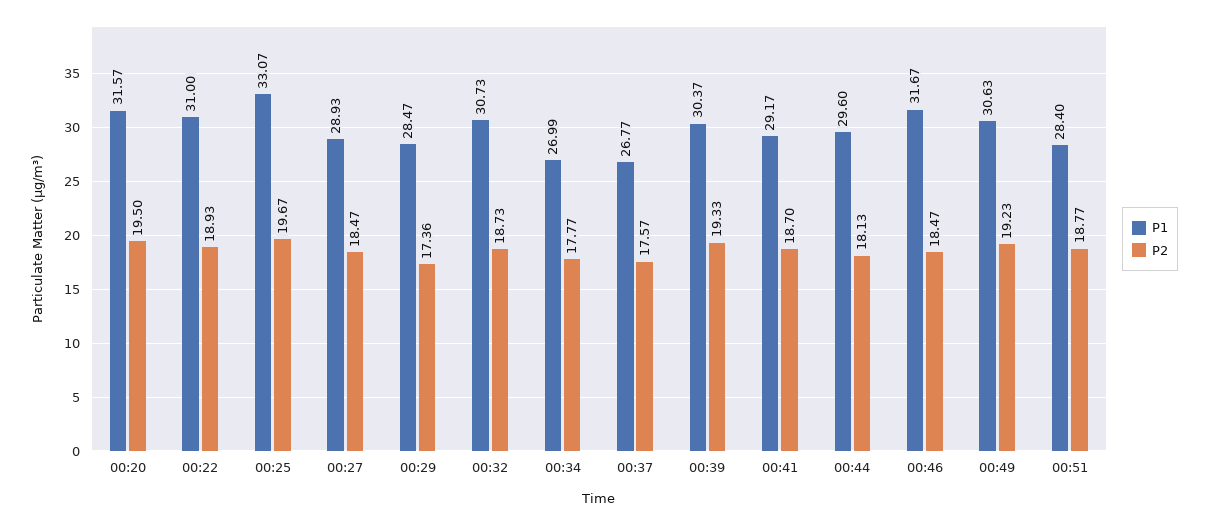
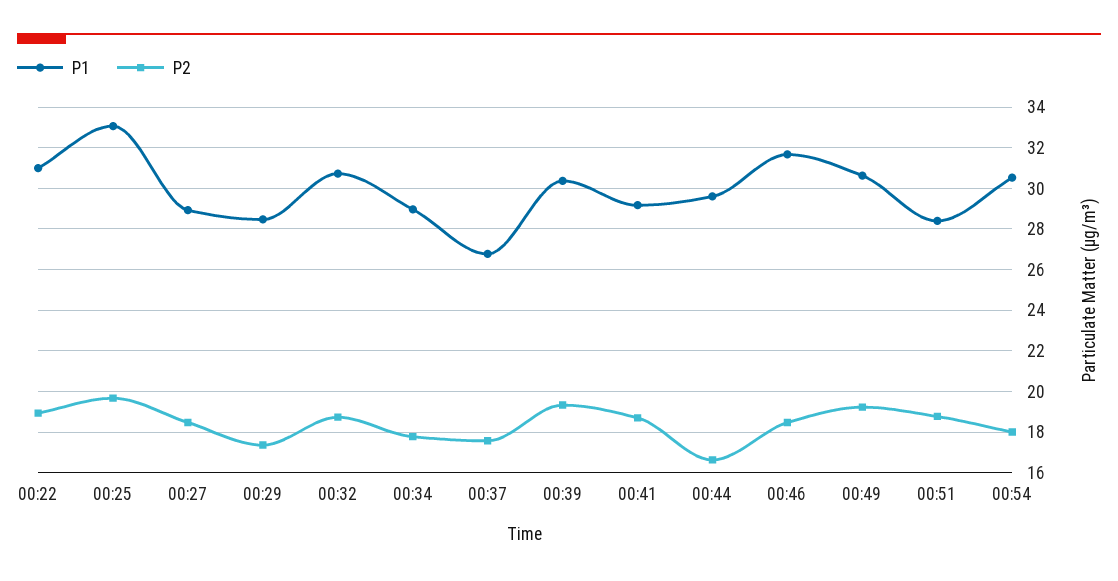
P1, 00:20: 31.57 -> none
P2, 00:20: 19.5 -> none
P1, 00:34: 26.99 -> 29
P2, 00:44: 18.13 -> 16.5
P1, 00:54: none -> 30.5
P2, 00:54: none -> 18

